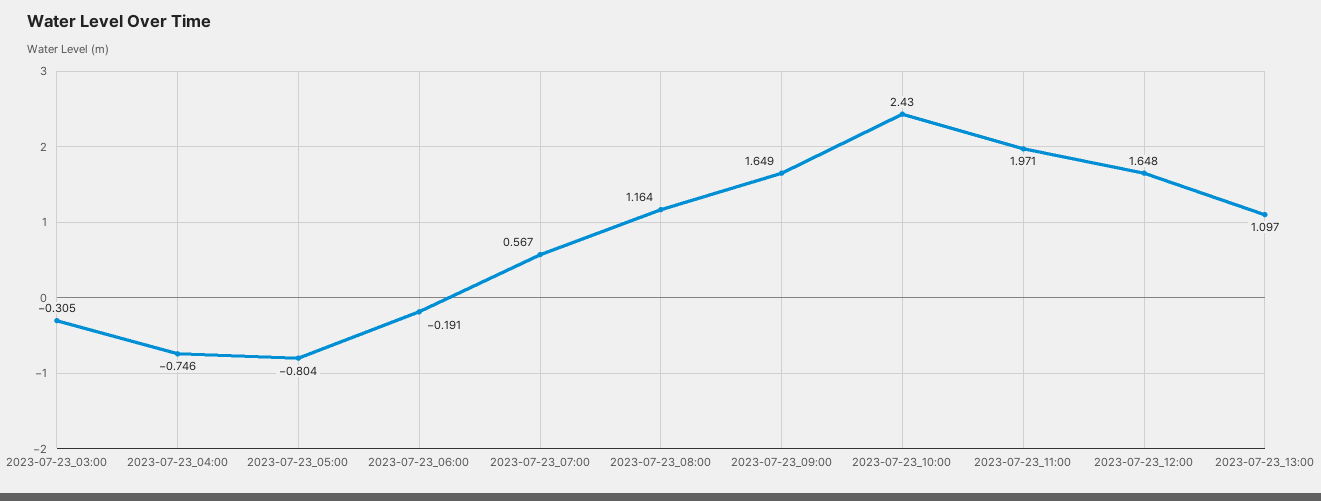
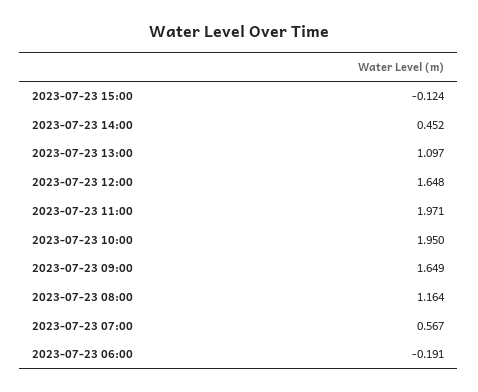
2023-07-23_03:00: -0.305 -> none
2023-07-23_04:00: -0.746 -> none
2023-07-23_05:00: -0.804 -> none
2023-07-23_10:00: 2.43 -> 1.95
2023-07-23 15:00: none -> -0.124
2023-07-23 14:00: none -> 0.452

